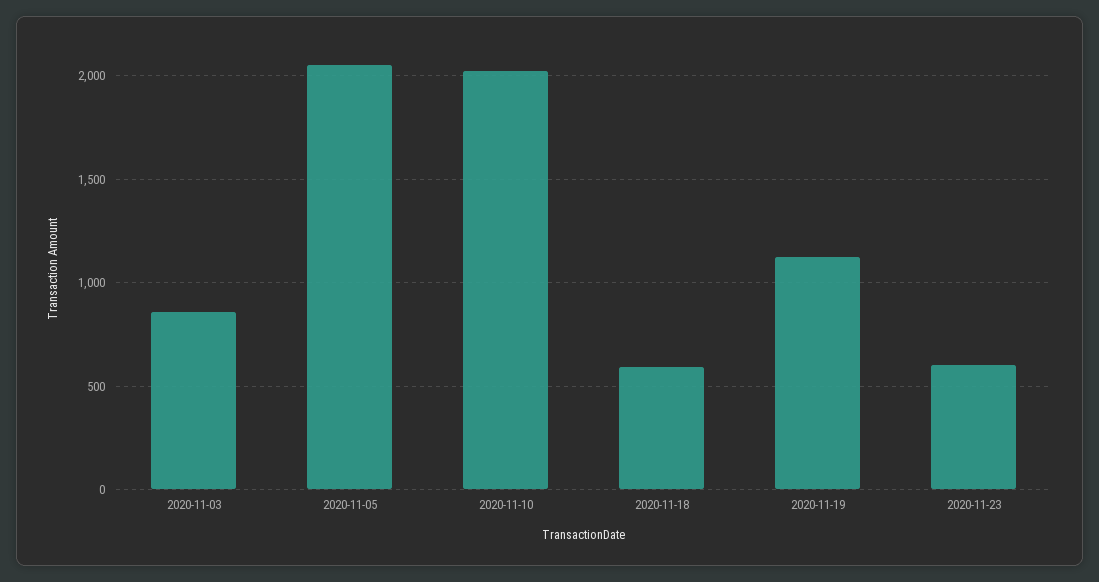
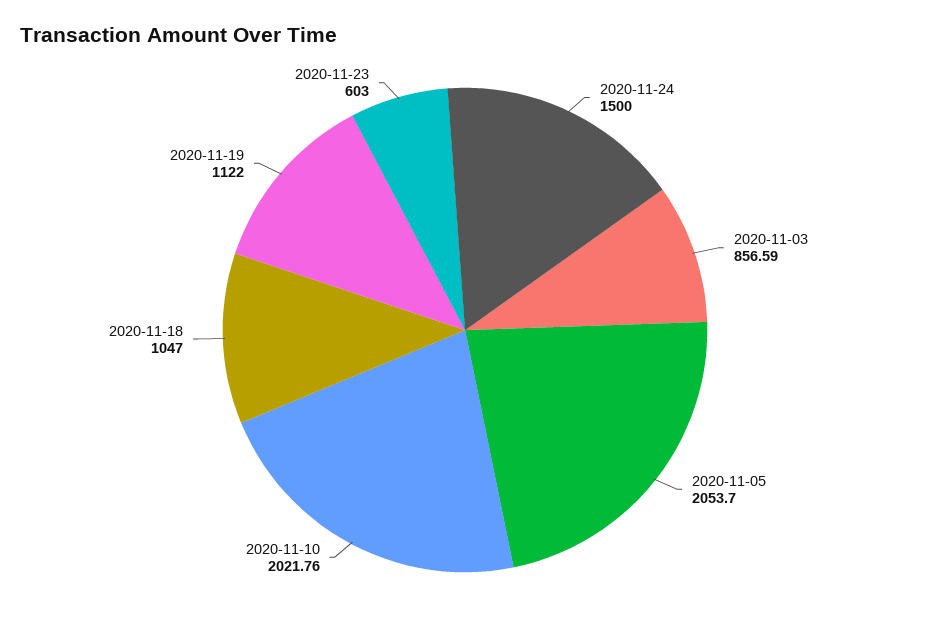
2020-11-18: 600 -> 1047
2020-11-24: none -> 1500

